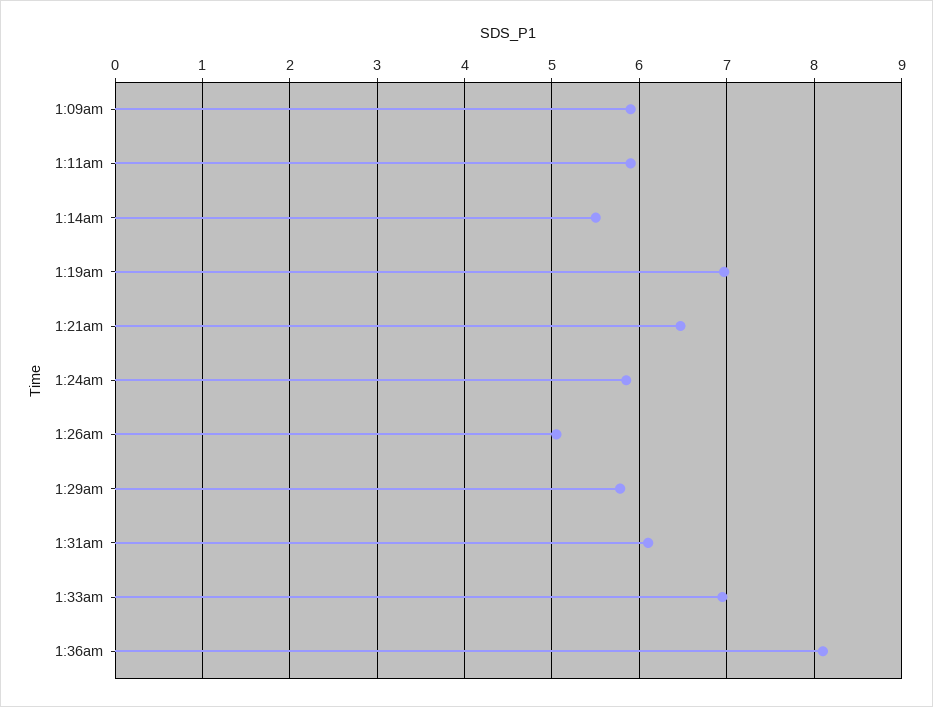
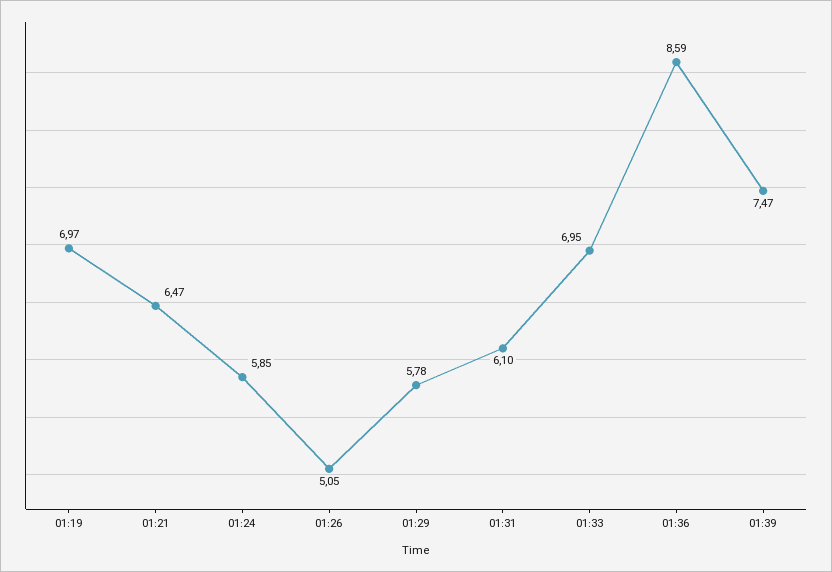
1:09am: 5.9 -> none
1:11am: 5.9 -> none
1:14am: 5.5 -> none
1:36am: 8.1 -> 8.59
01:39: none -> 7.47

